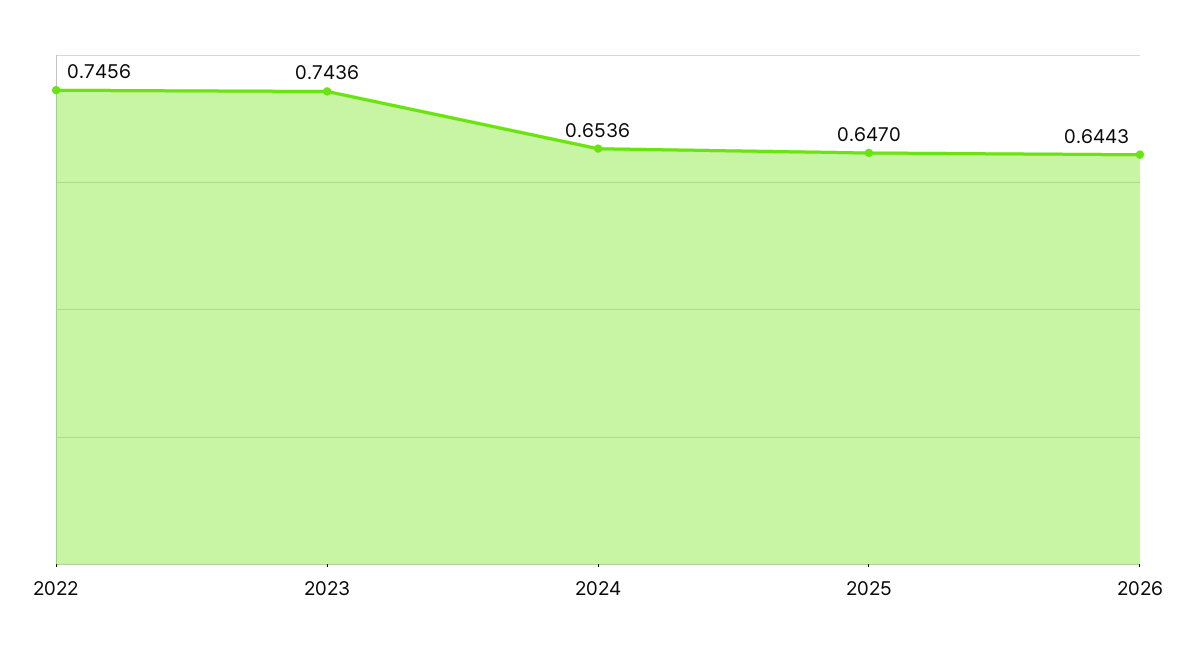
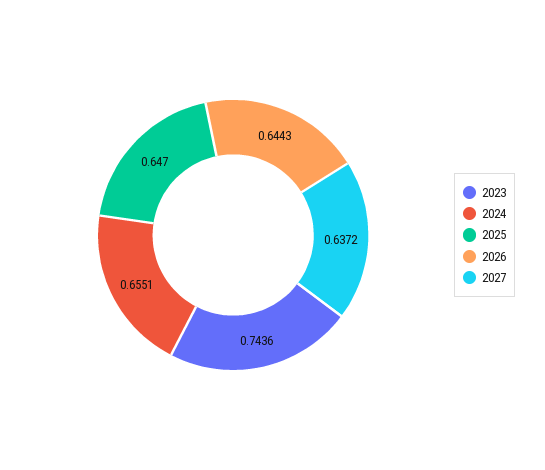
2022: 0.7456 -> none
2024: 0.6536 -> 0.6551
2027: none -> 0.6372

